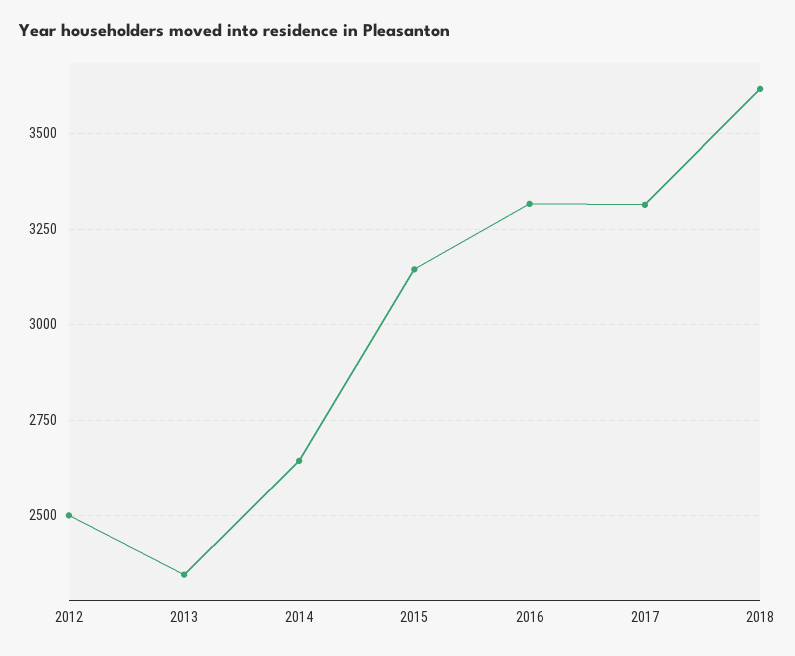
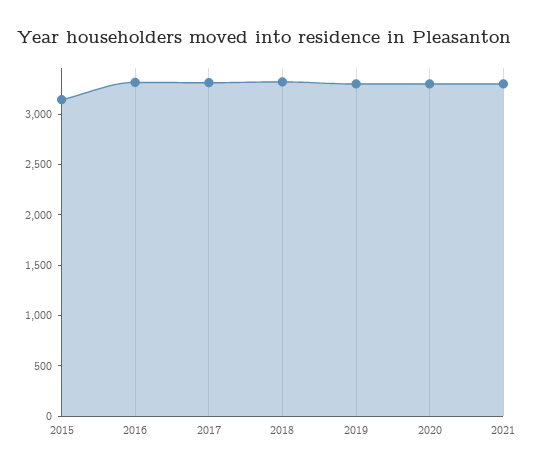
2012: 2500 -> none
2013: 2350 -> none
2014: 2650 -> none
2018: 3625 -> 3300
2019: none -> 3300
2020: none -> 3300
2021: none -> 3300

